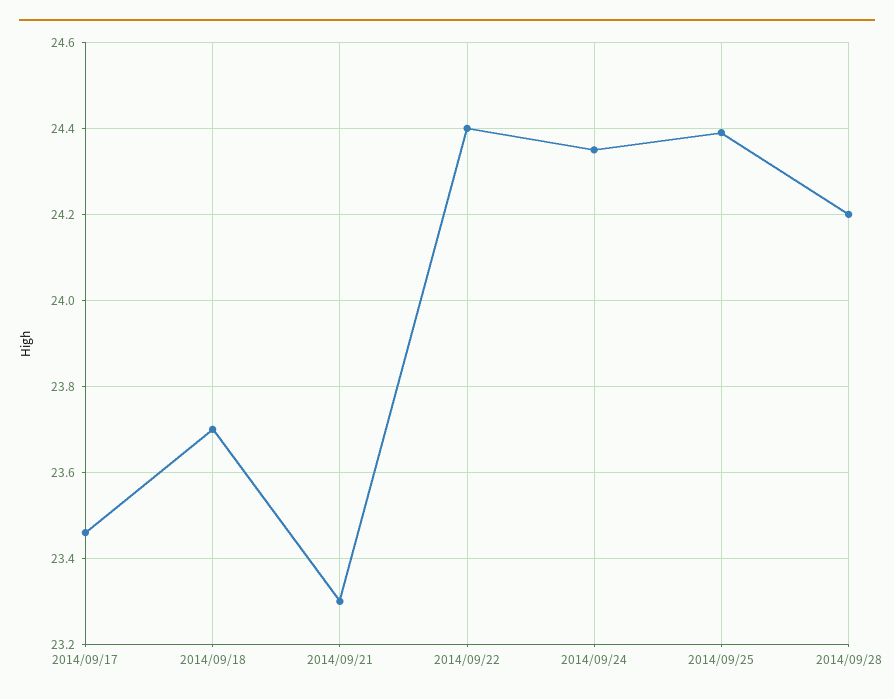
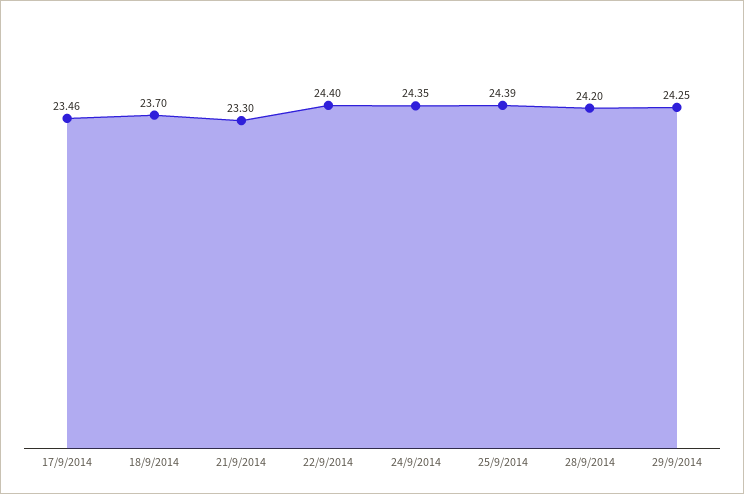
29/9/2014: none -> 24.25

